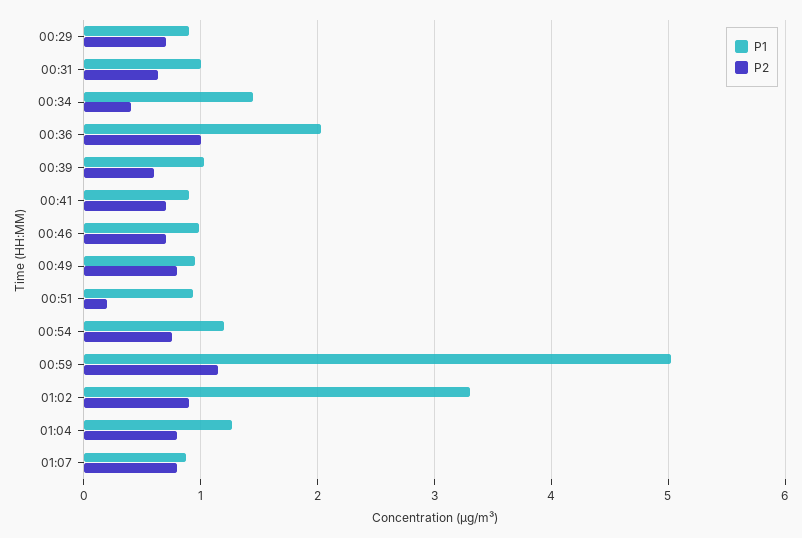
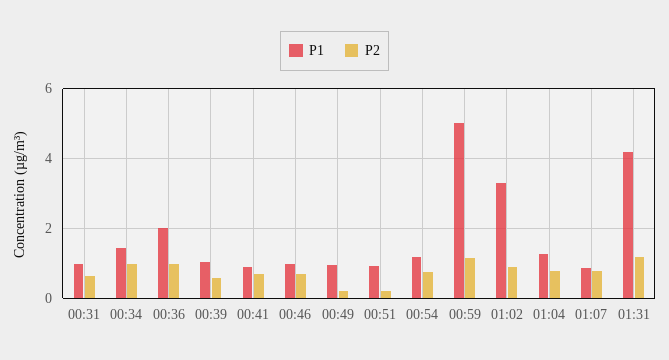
P1, 00:29: 0.9 -> none
P2, 00:29: 0.7 -> none
P2, 00:34: 0.4 -> 1
P2, 00:49: 0.8 -> 0.2
P1, 01:31: none -> 4.2
P2, 01:31: none -> 1.2

